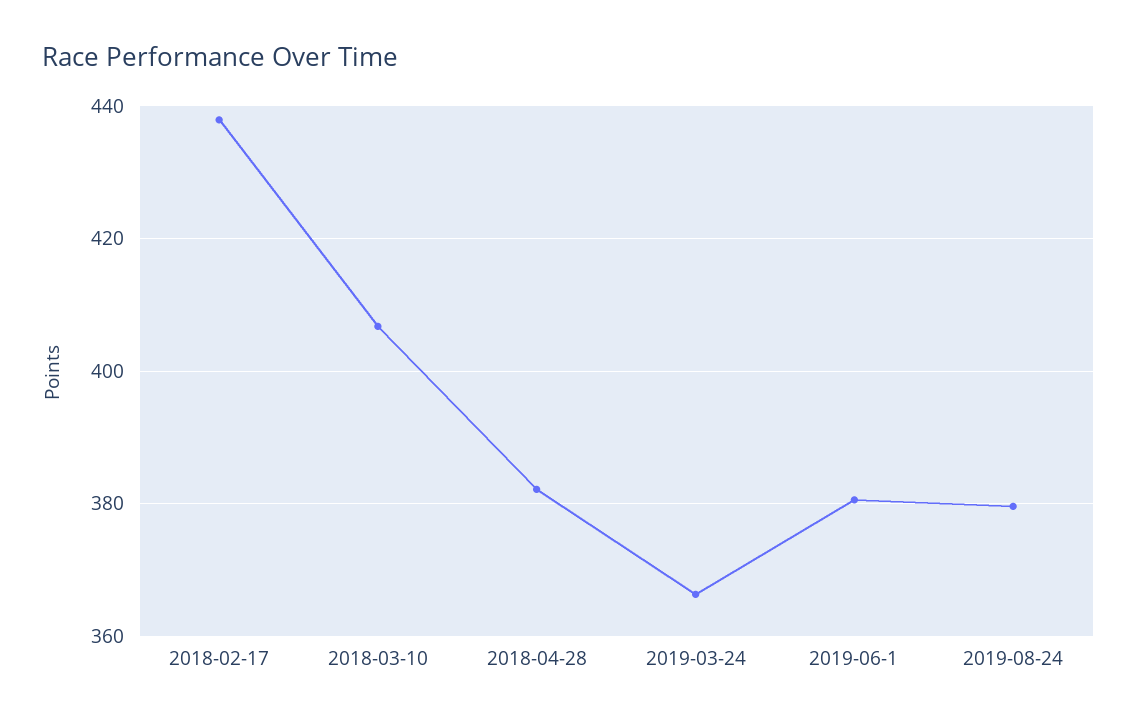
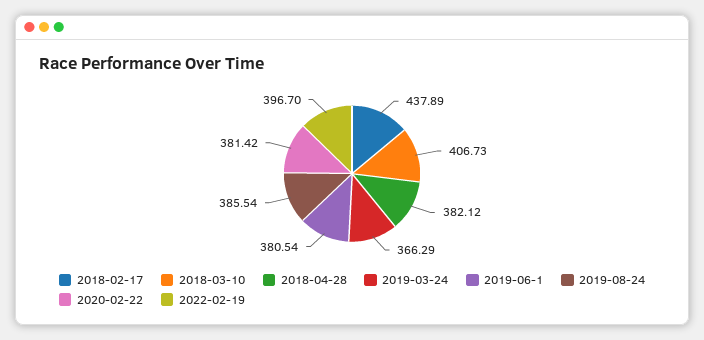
2019-08-24: 380 -> 385.54
2020-02-22: none -> 381.42
2022-02-19: none -> 396.7

